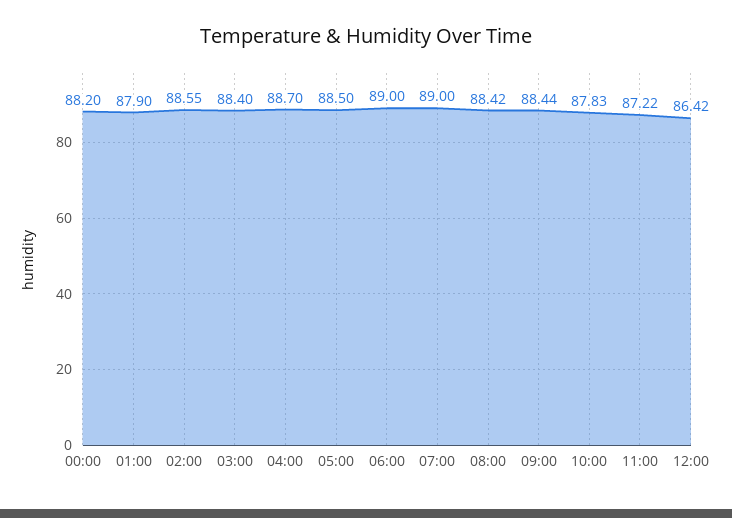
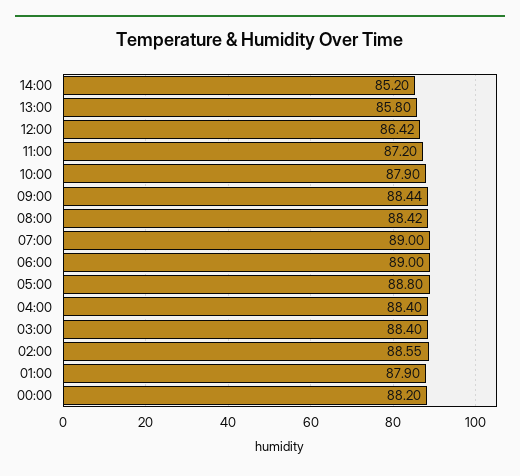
04:00: 88.7 -> 88.4
05:00: 88.5 -> 88.8
10:00: 87.83 -> 87.9
11:00: 87.22 -> 87.2
14:00: none -> 85.2
13:00: none -> 85.8

